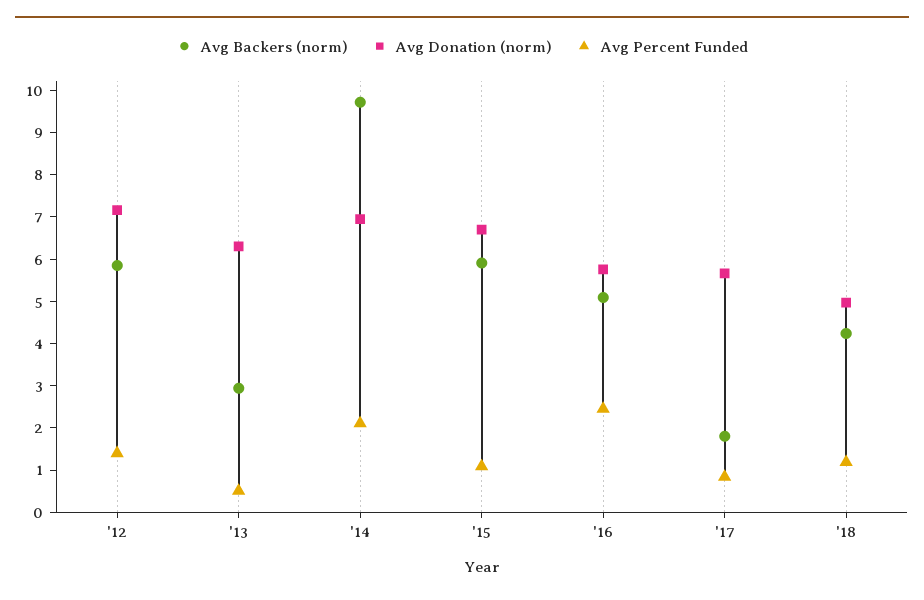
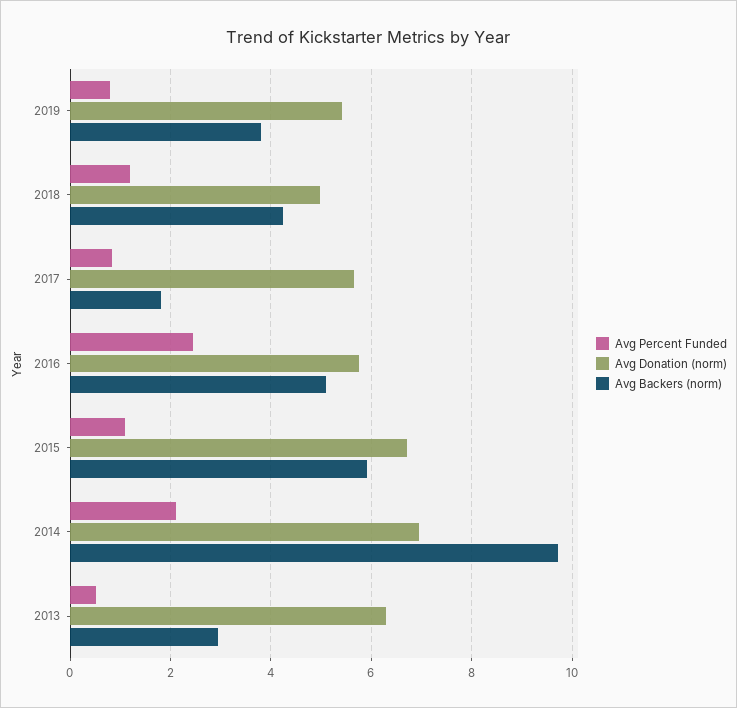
Avg Backers (norm), '12: 5.8 -> none
Avg Donation (norm), '12: 7.2 -> none
Avg Percent Funded, '12: 1.4 -> none
Avg Percent Funded, 2019: none -> 0.8
Avg Donation (norm), 2019: none -> 5.4
Avg Backers (norm), 2019: none -> 3.8

